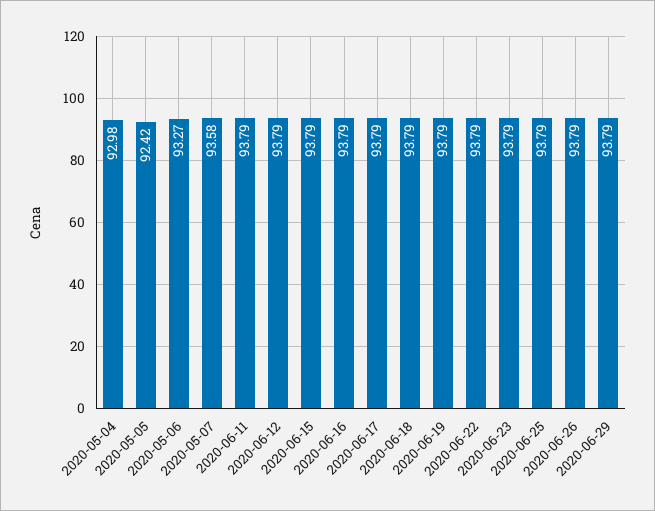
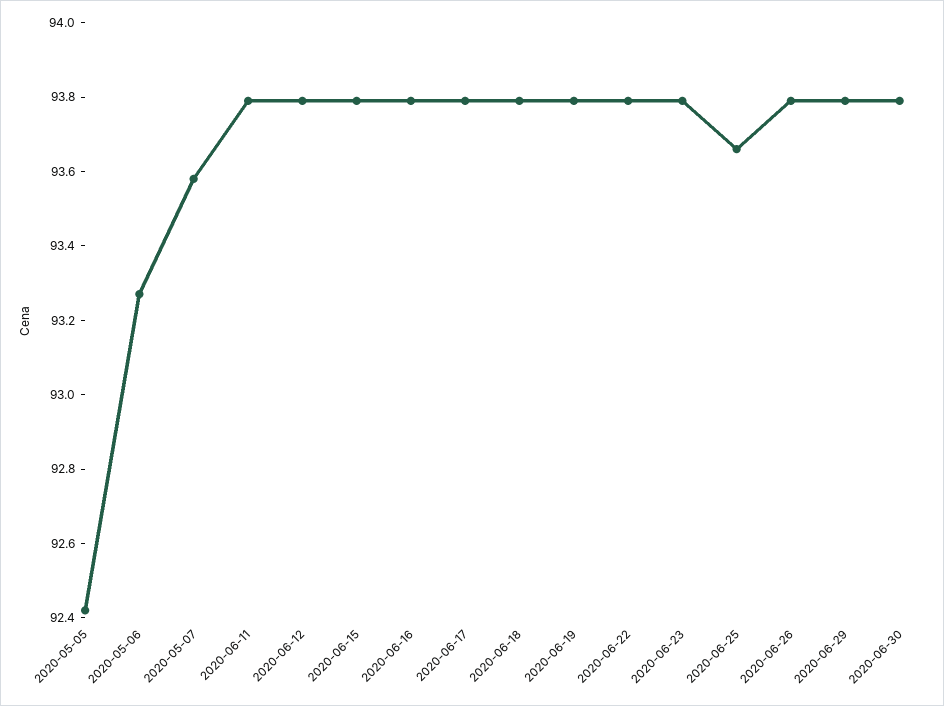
2020-05-04: 92.98 -> none
2020-06-25: 93.79 -> 93.65
2020-06-30: none -> 93.8

